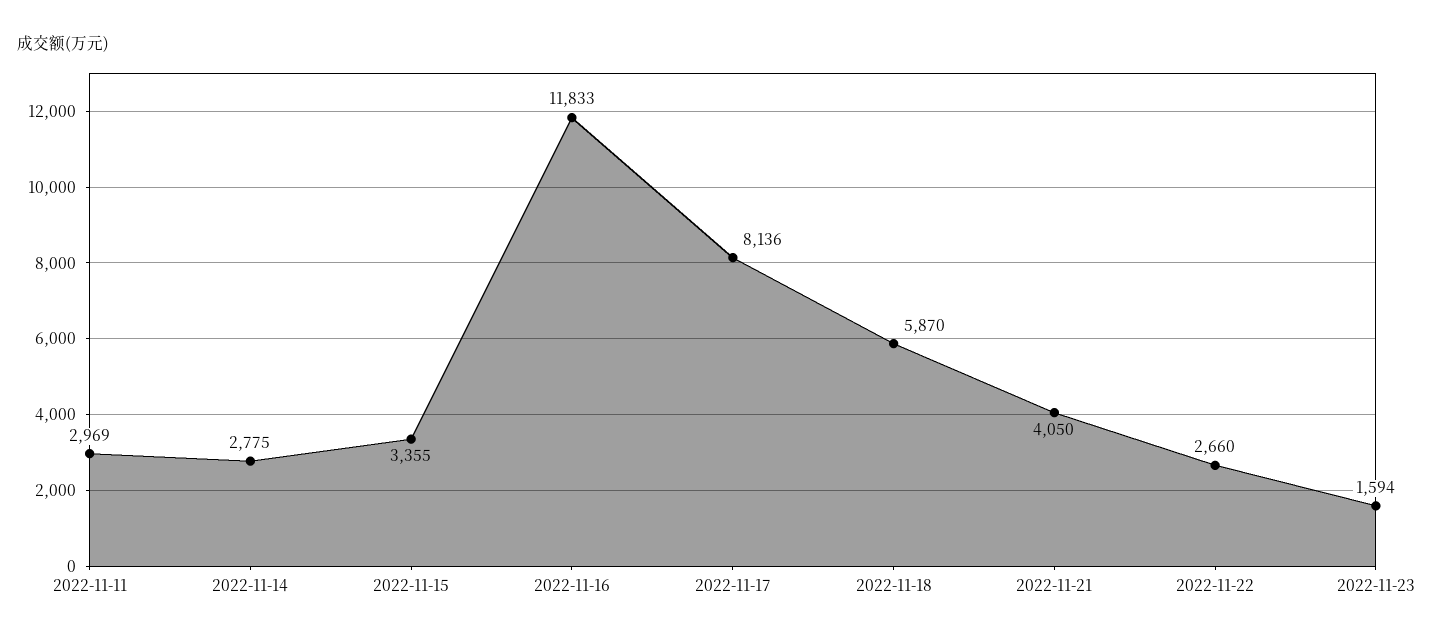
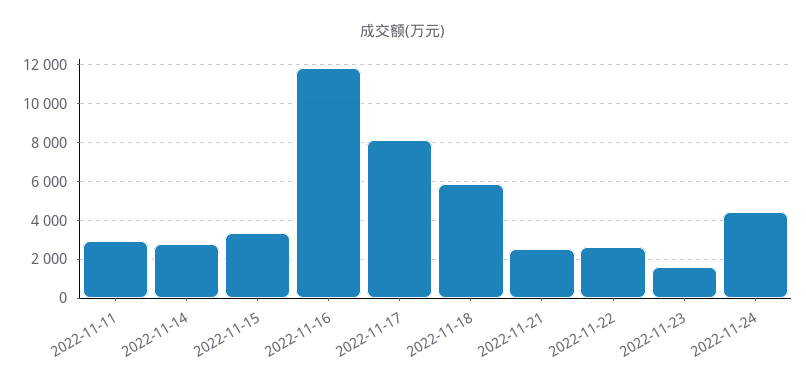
2022-11-21: 4050 -> 2500
2022-11-24: none -> 4500

